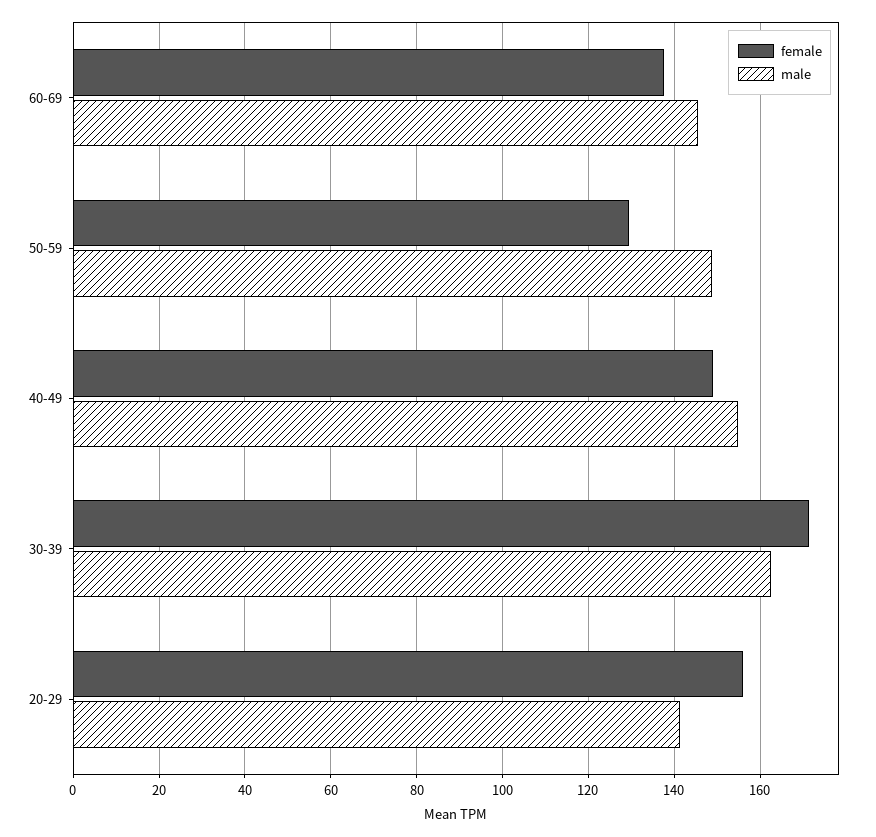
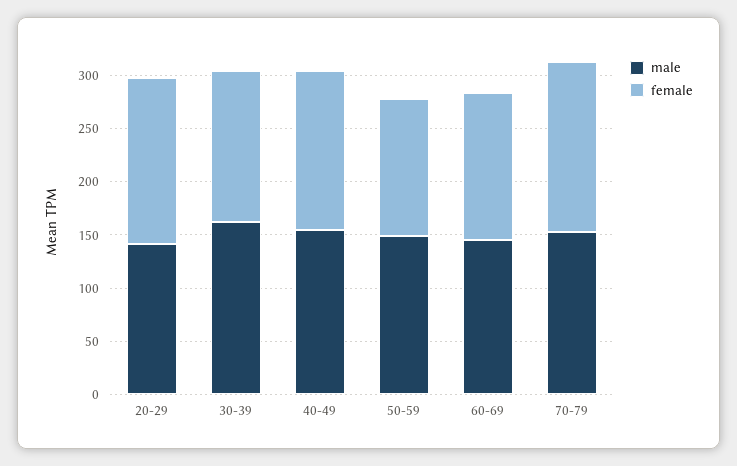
female, 30-39: 172 -> 140
male, 70-79: none -> 150
female, 70-79: none -> 160

